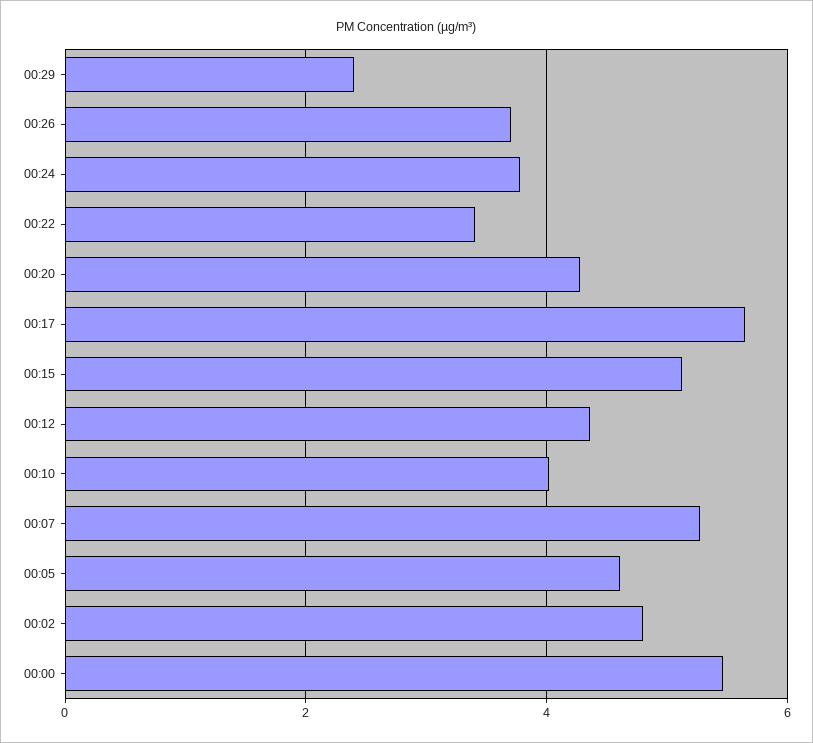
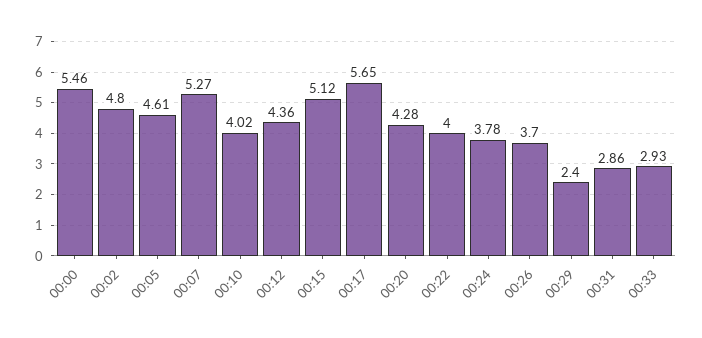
00:22: 3.4 -> 4
00:31: none -> 2.86
00:33: none -> 2.93

